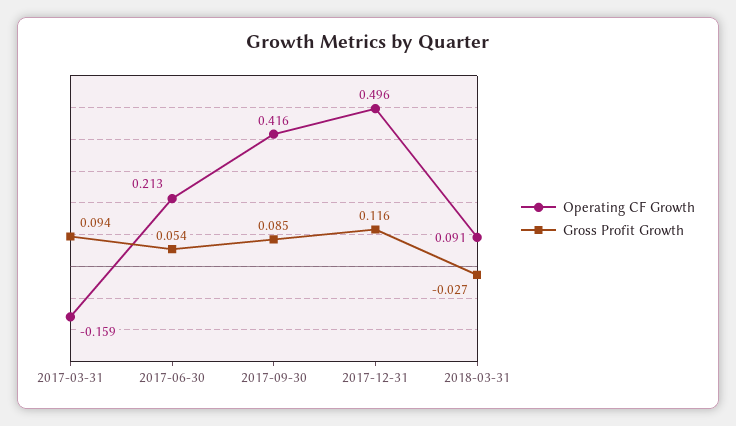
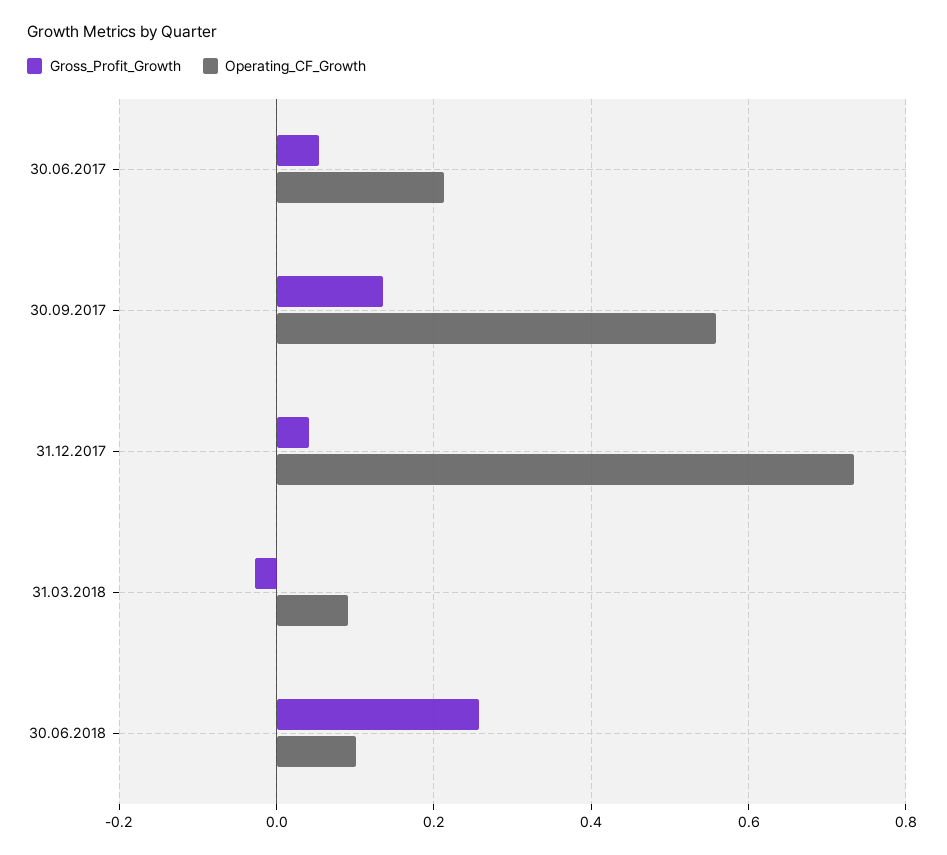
Operating CF Growth, 2017-03-31: -0.159 -> none
Gross Profit Growth, 2017-03-31: 0.094 -> none
Operating CF Growth, 2017-09-30: 0.416 -> 0.56
Gross Profit Growth, 2017-09-30: 0.085 -> 0.14
Operating CF Growth, 2017-12-31: 0.496 -> 0.74
Gross Profit Growth, 2017-12-31: 0.116 -> 0.04
Gross Profit Growth, 30.06.2018: none -> 0.26
Operating CF Growth, 30.06.2018: none -> 0.1

